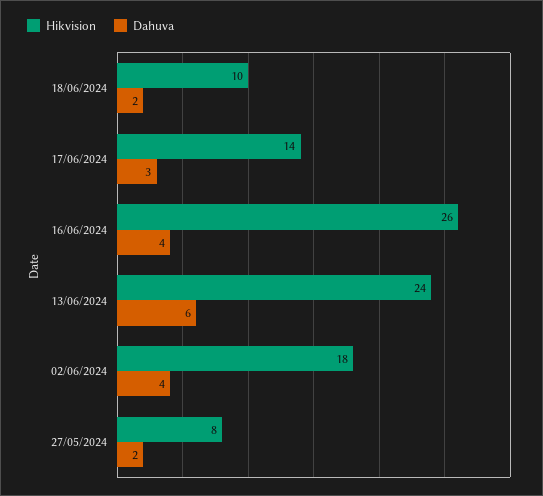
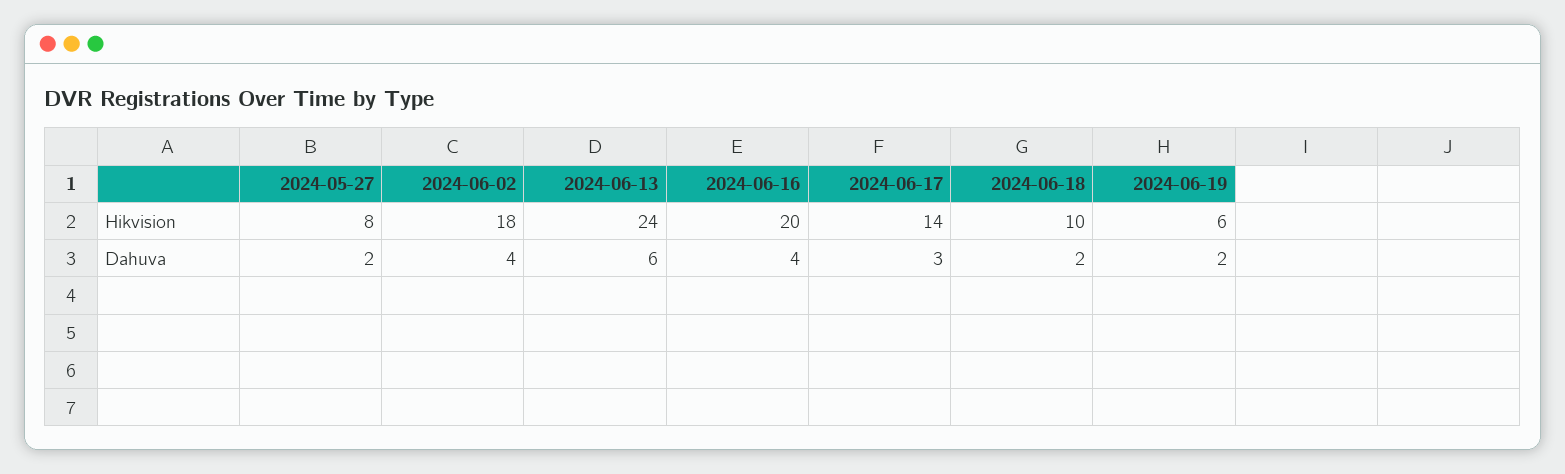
Hikvision, 16/06/2024: 26 -> 20
Hikvision, 2024-06-19: none -> 6
Dahuva, 2024-06-19: none -> 2

